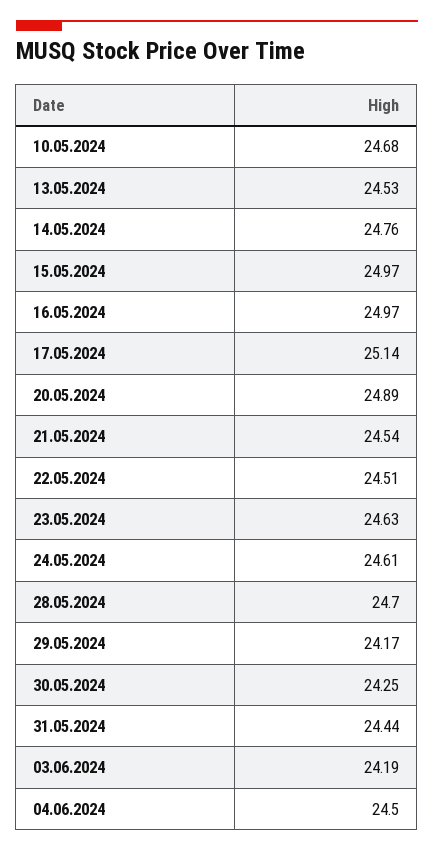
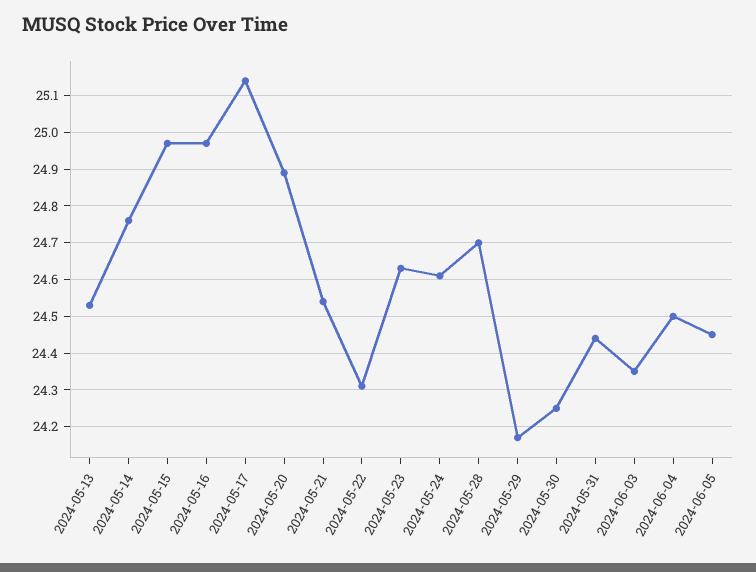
10.05.2024: 24.68 -> none
22.05.2024: 24.51 -> 24.3
03.06.2024: 24.19 -> 24.35
2024-06-05: none -> 24.45

